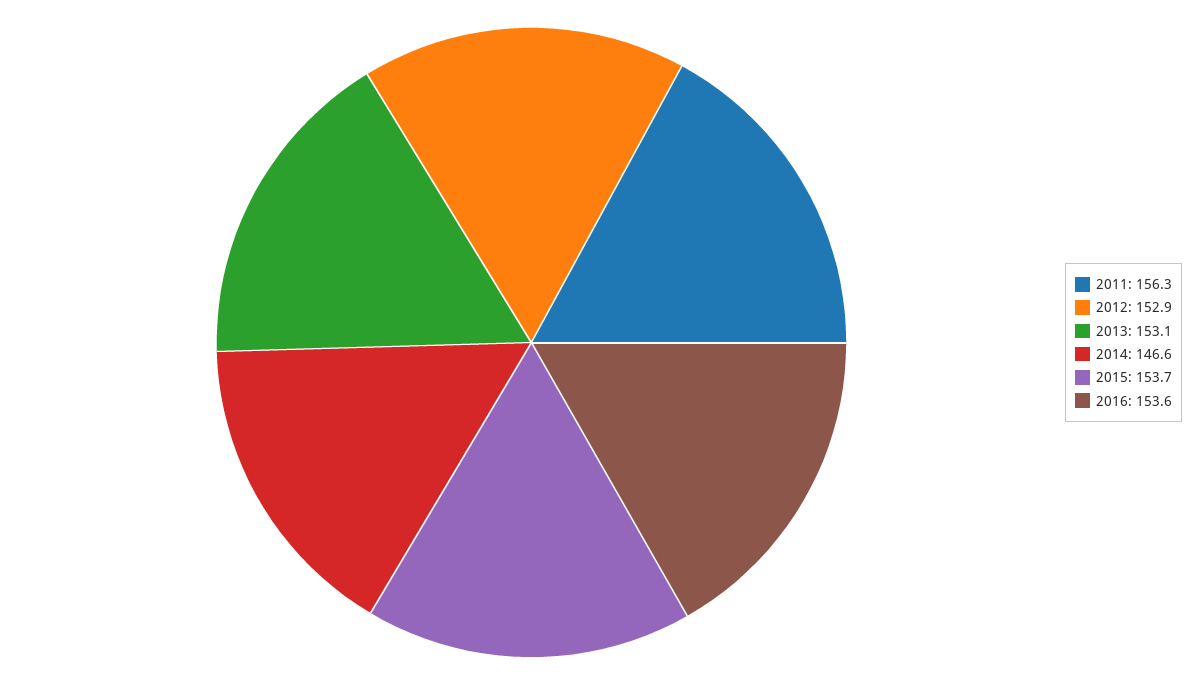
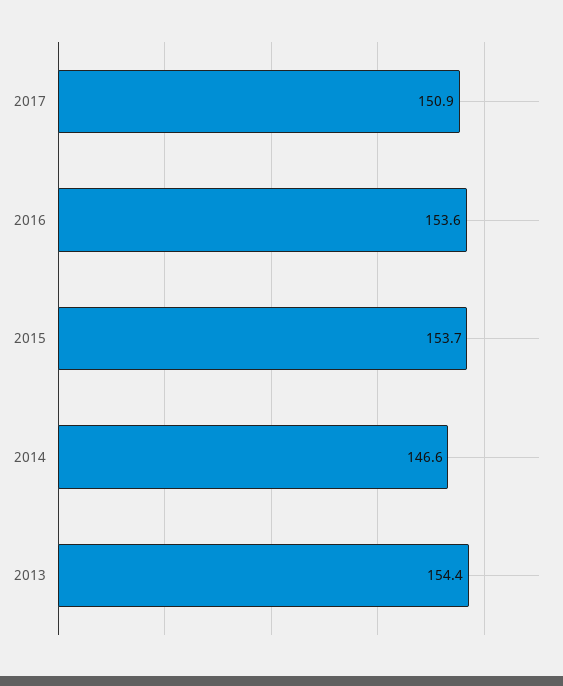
2011: 156.3 -> none
2012: 152.9 -> none
2013: 153.1 -> 154.4
2017: none -> 150.9

